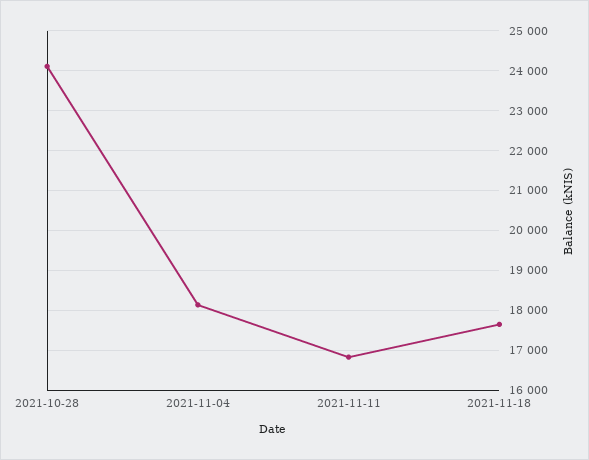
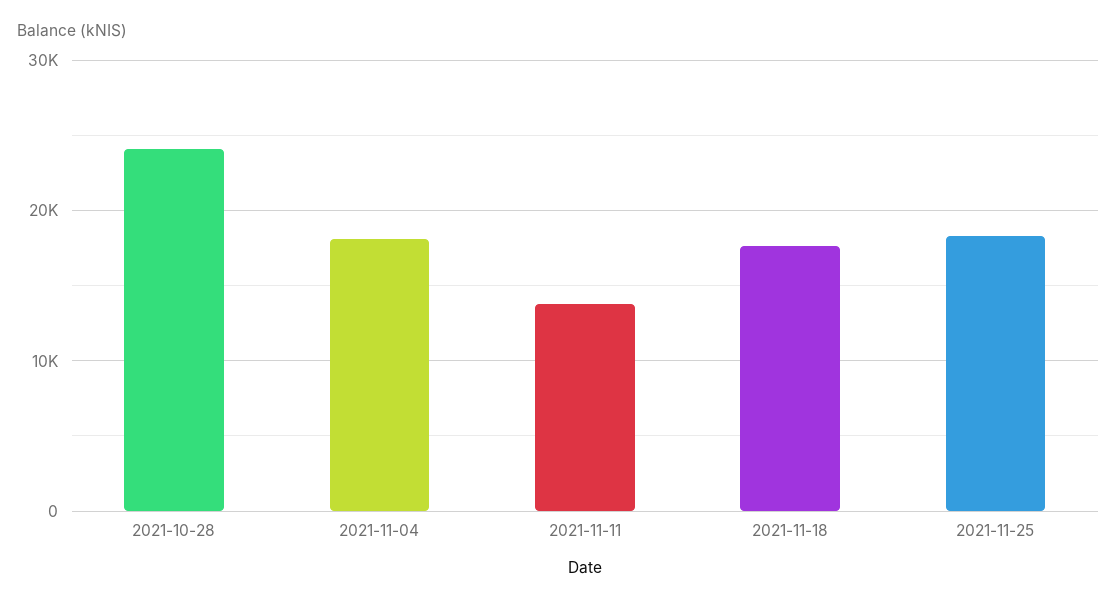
2021-11-11: 16800 -> 14000
2021-11-25: none -> 18000

